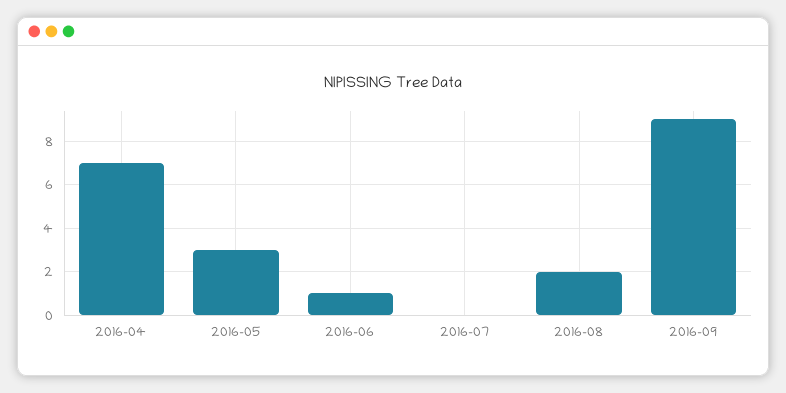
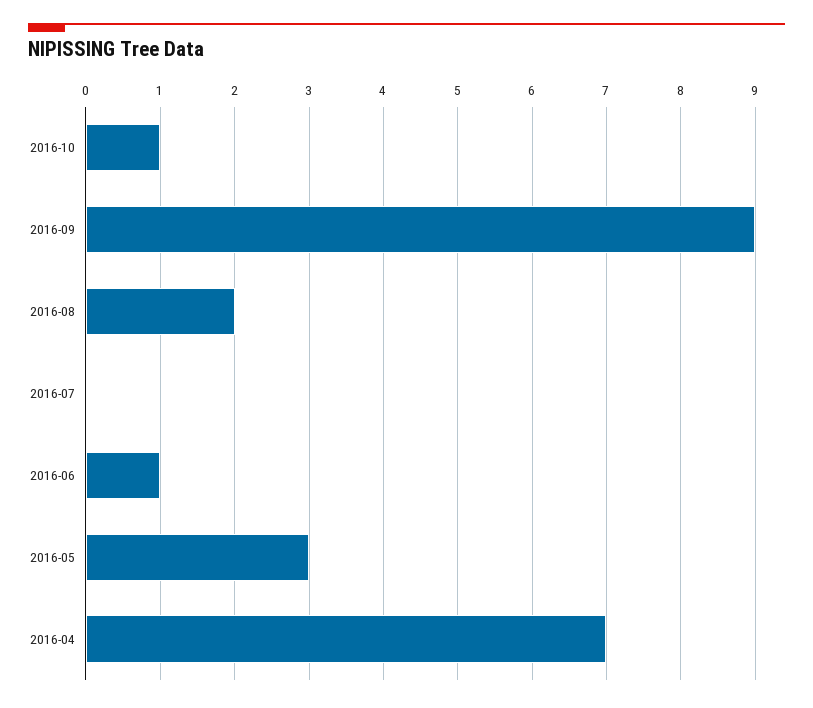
2016-10: none -> 1

